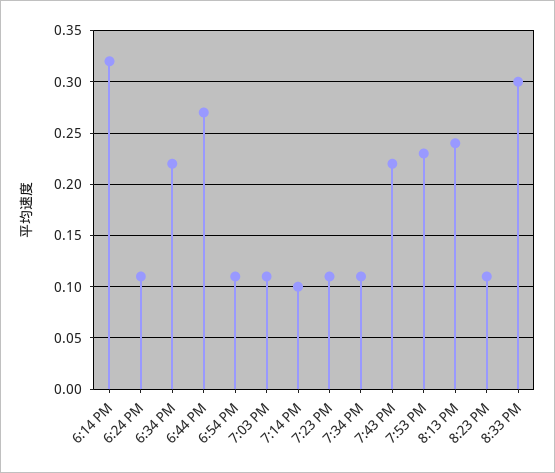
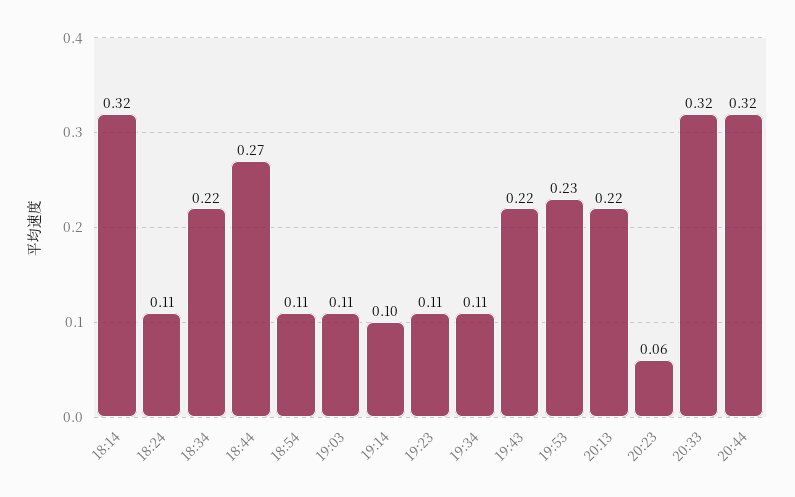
8:13 PM: 0.24 -> 0.22
8:23 PM: 0.11 -> 0.06
8:33 PM: 0.3 -> 0.32
20:44: none -> 0.32

